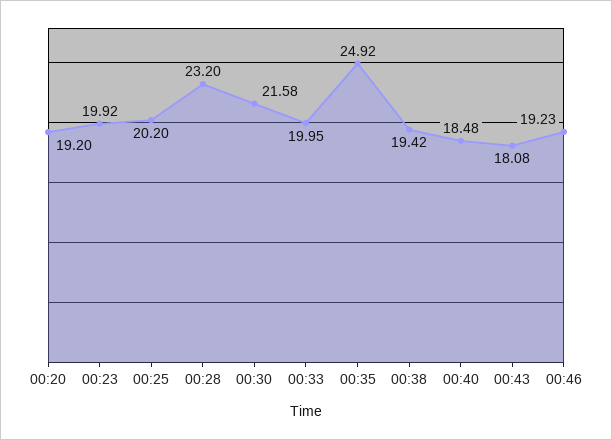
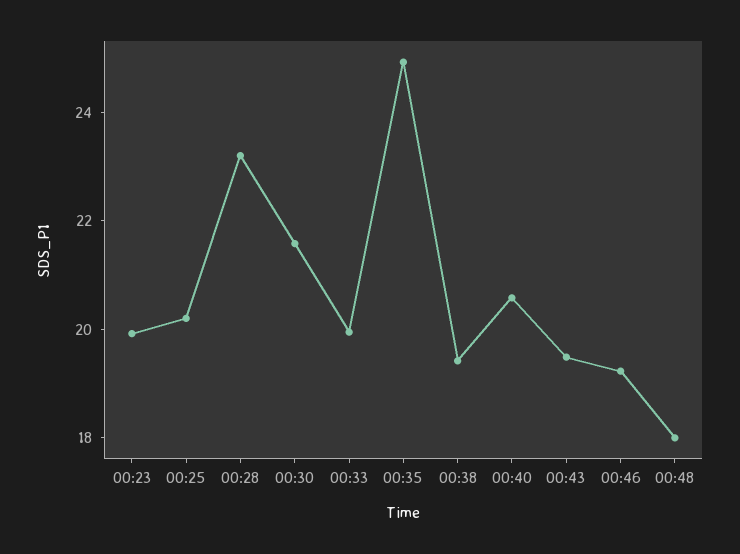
00:20: 19.2 -> none
00:40: 18.48 -> 20.5
00:43: 18.08 -> 19.5
00:48: none -> 18

